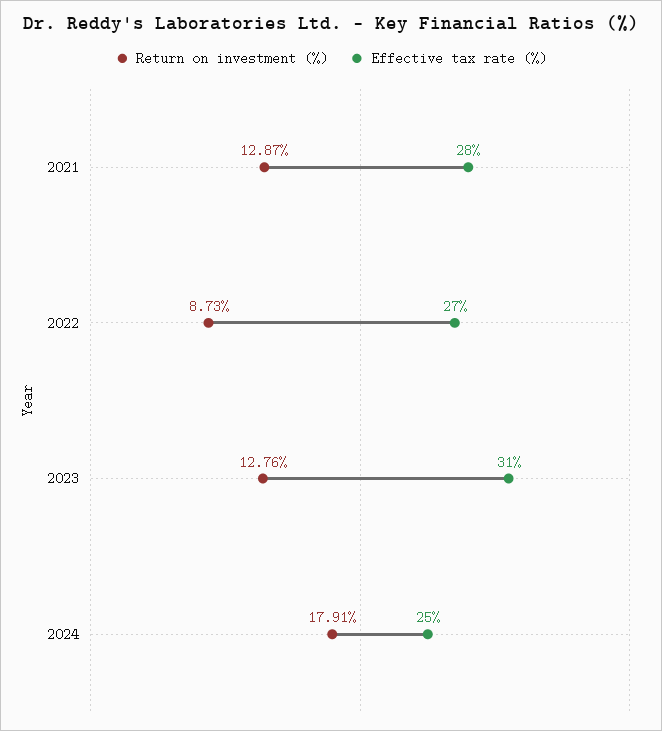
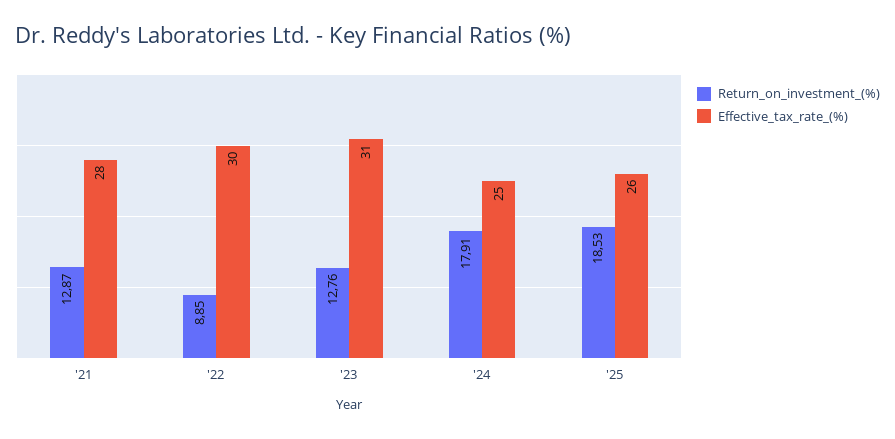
Return on investment (%), 2022: 8.73 -> 8.85
Effective tax rate (%), 2022: 27 -> 30
Return on investment (%), '25: none -> 18.53
Effective tax rate (%), '25: none -> 26

